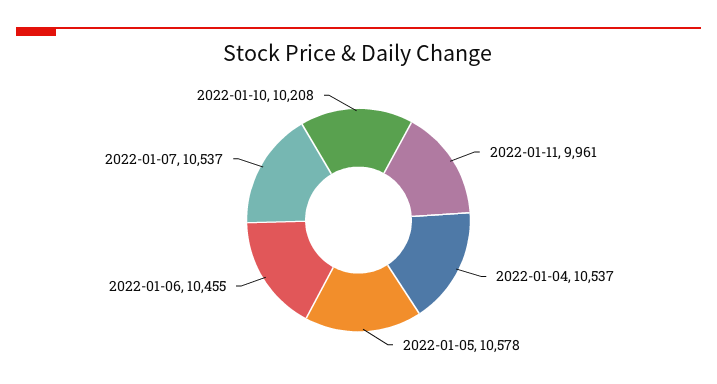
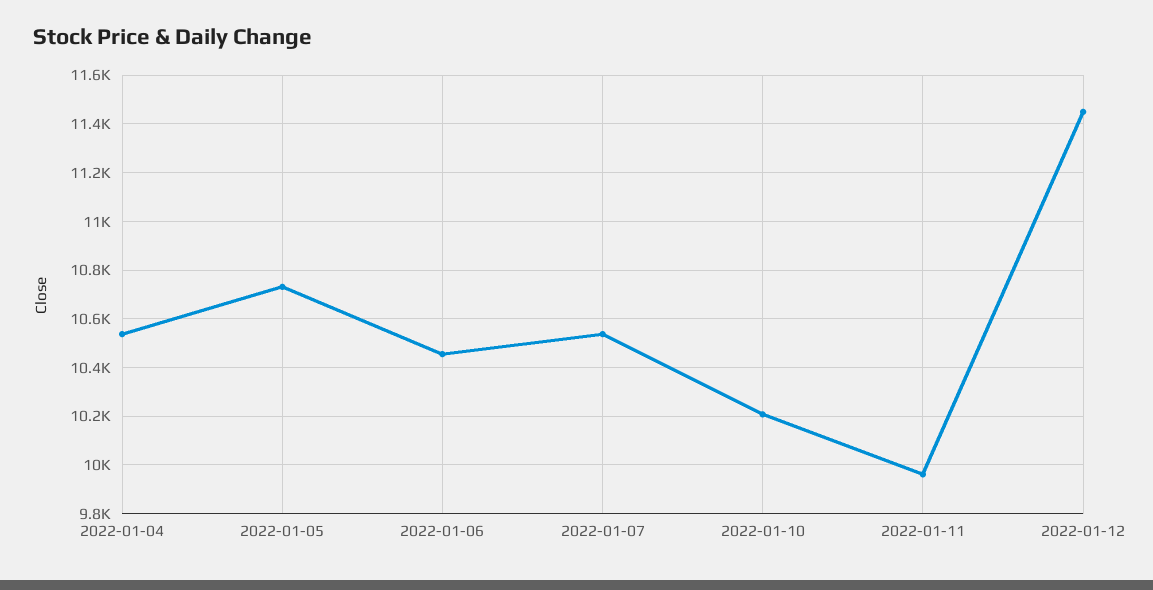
2022-01-05: 10578 -> 10725
2022-01-12: none -> 11450

